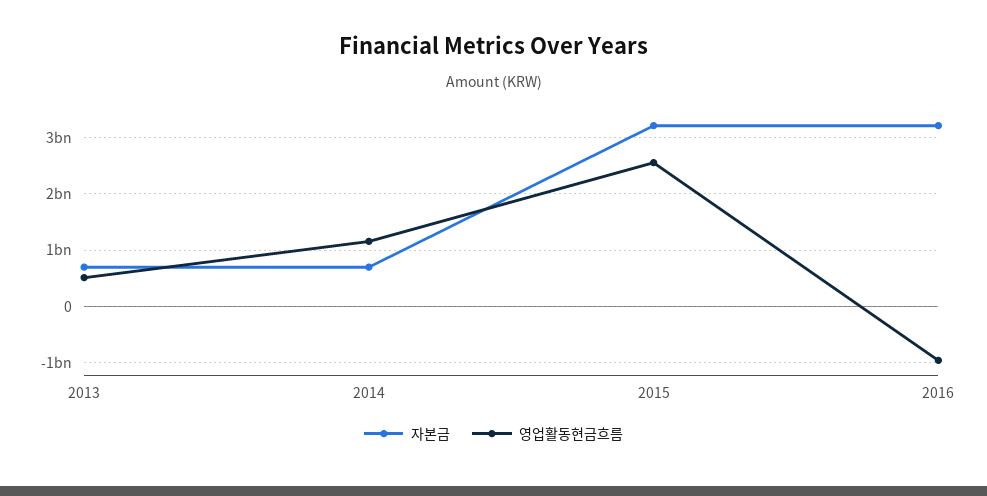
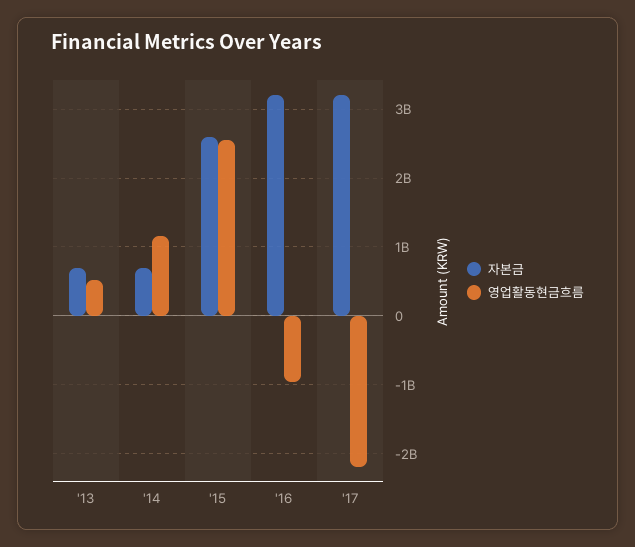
자본금, 2015: 3200000000 -> 2600000000
자본금, '17: none -> 3200000000
영업활동현금흐름, '17: none -> -2200000000

